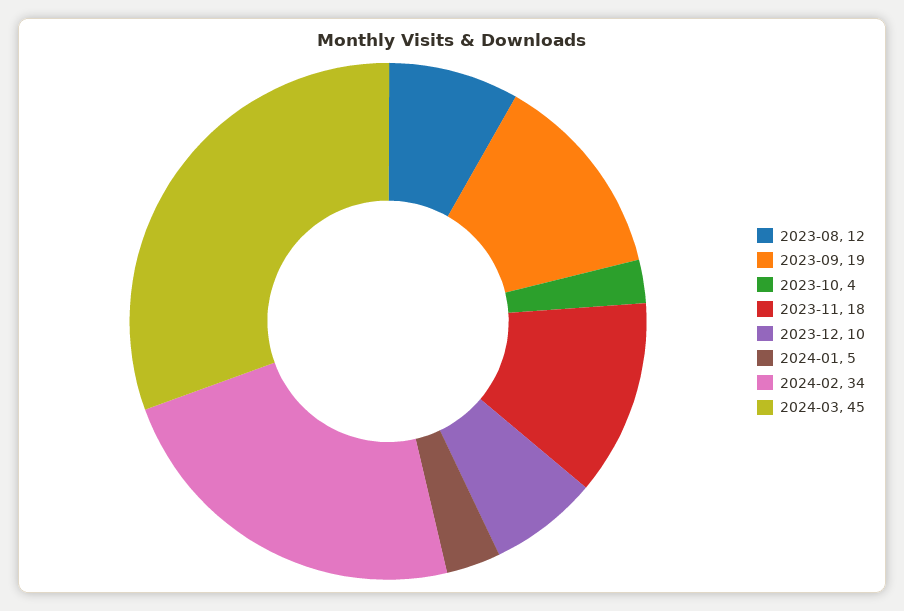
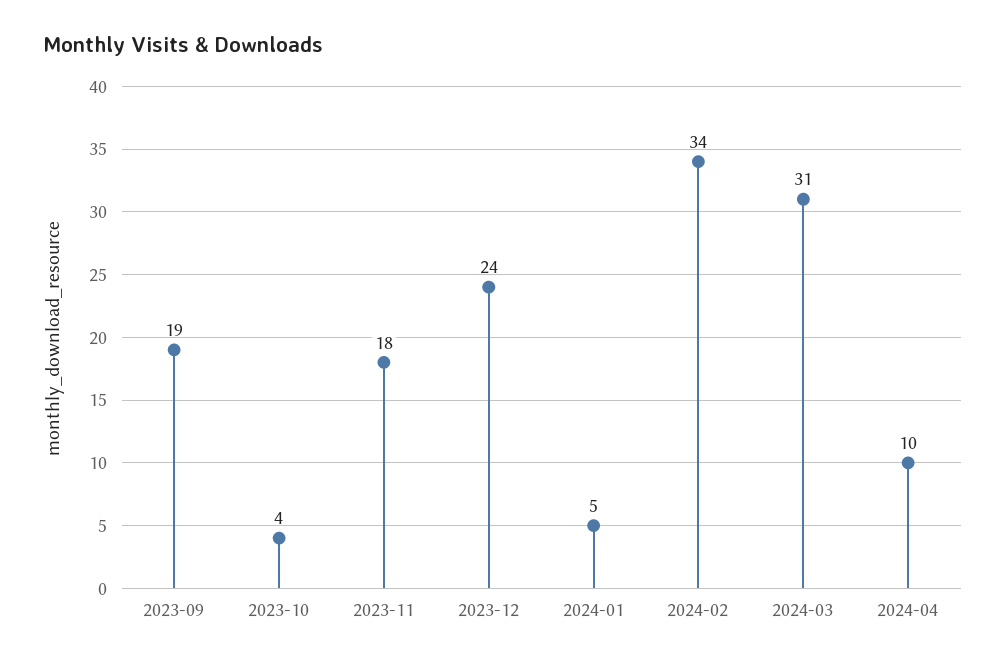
2023-08: 12 -> none
2023-12: 10 -> 24
2024-03: 45 -> 31
2024-04: none -> 10

